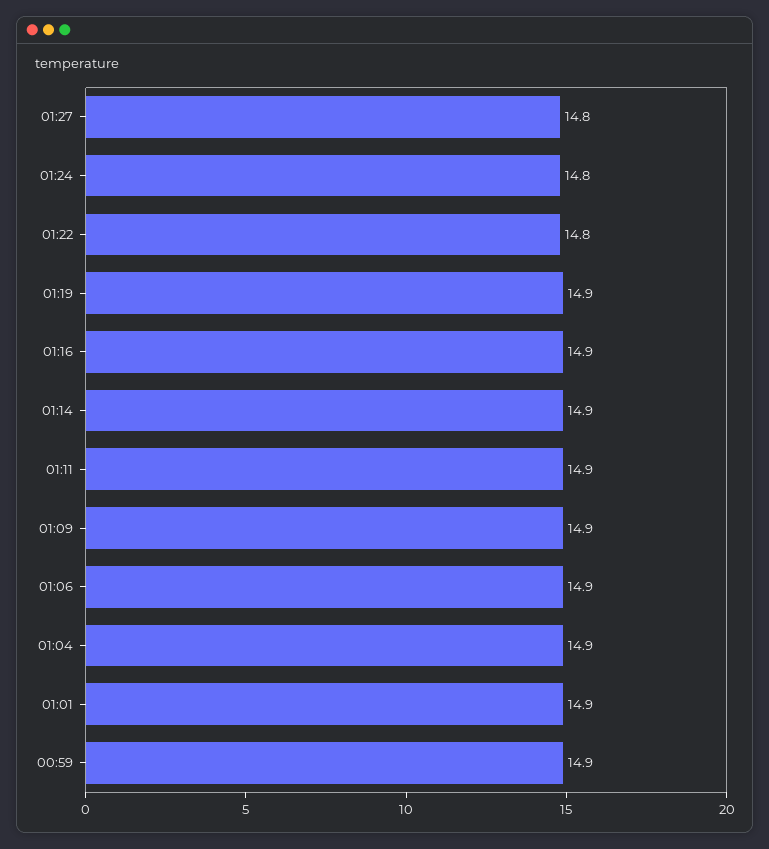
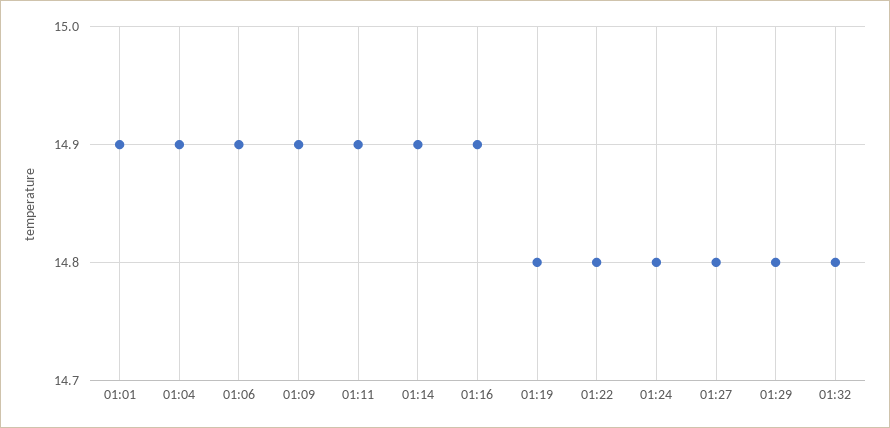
01:19: 14.9 -> 14.8
00:59: 14.9 -> none
01:29: none -> 14.8
01:32: none -> 14.8

